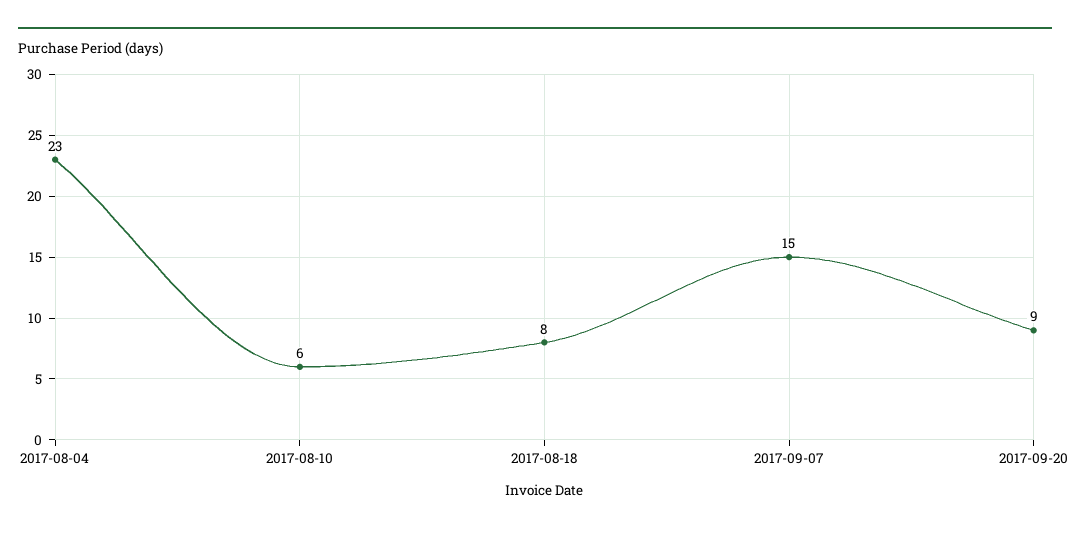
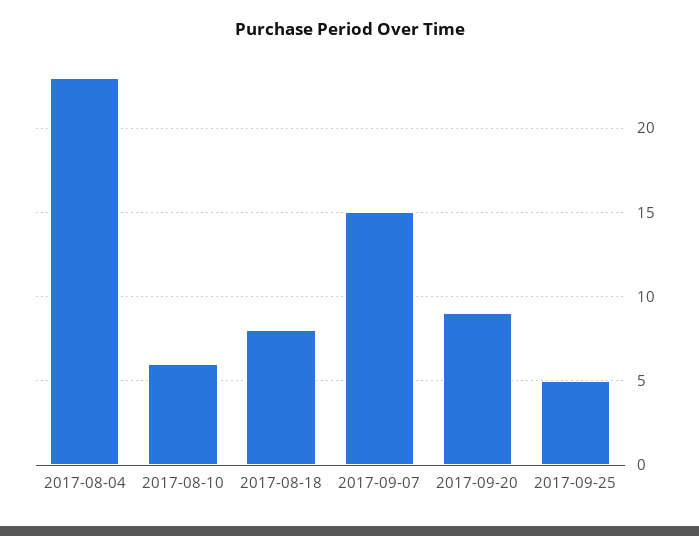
2017-09-25: none -> 5

